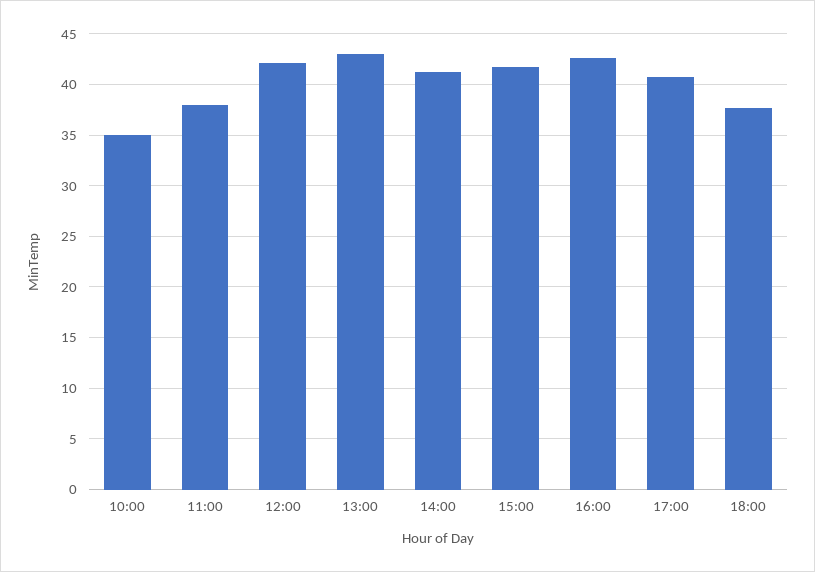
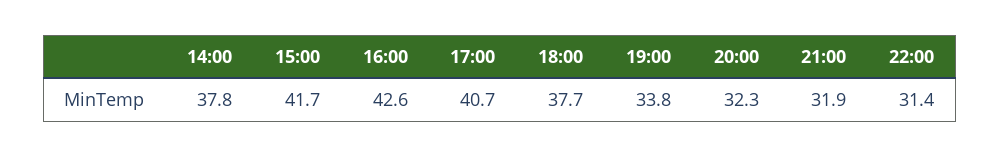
10:00: 35 -> none
11:00: 38 -> none
12:00: 42 -> none
13:00: 43 -> none
14:00: 41 -> 37.8
19:00: none -> 33.8
20:00: none -> 32.3
21:00: none -> 31.9
22:00: none -> 31.4

